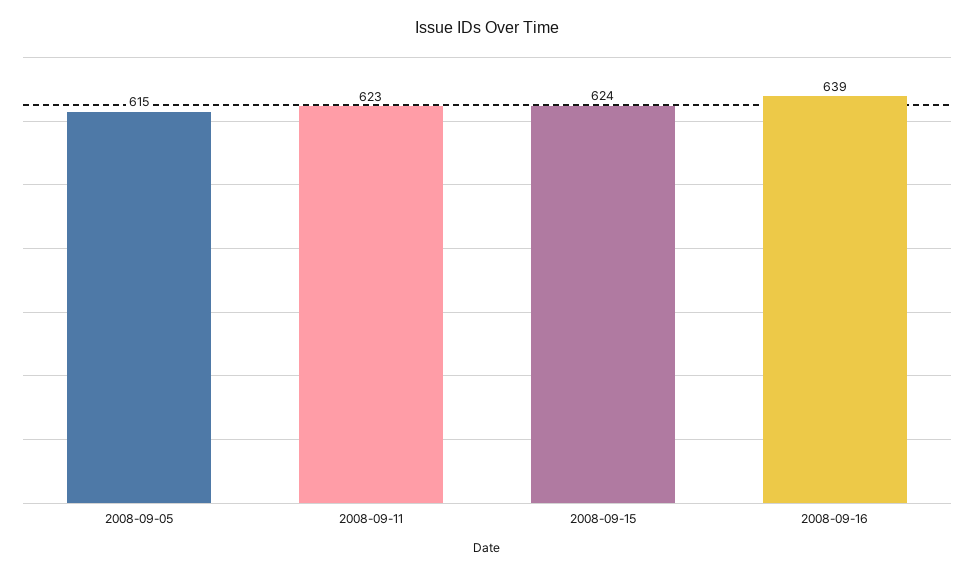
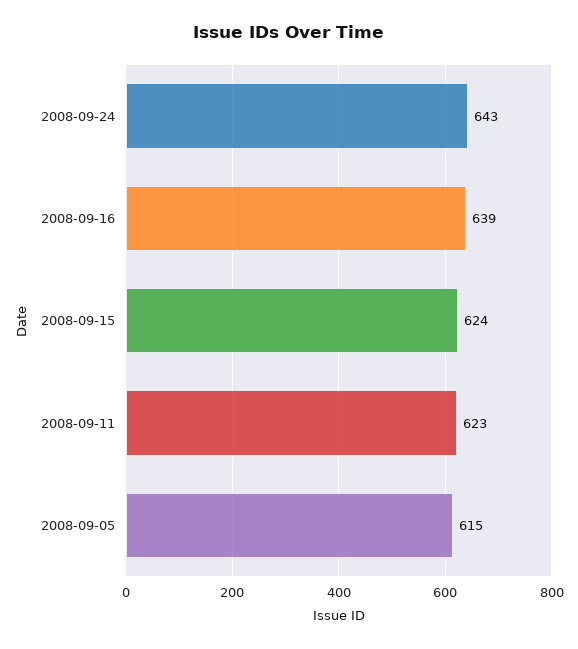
2008-09-24: none -> 643

